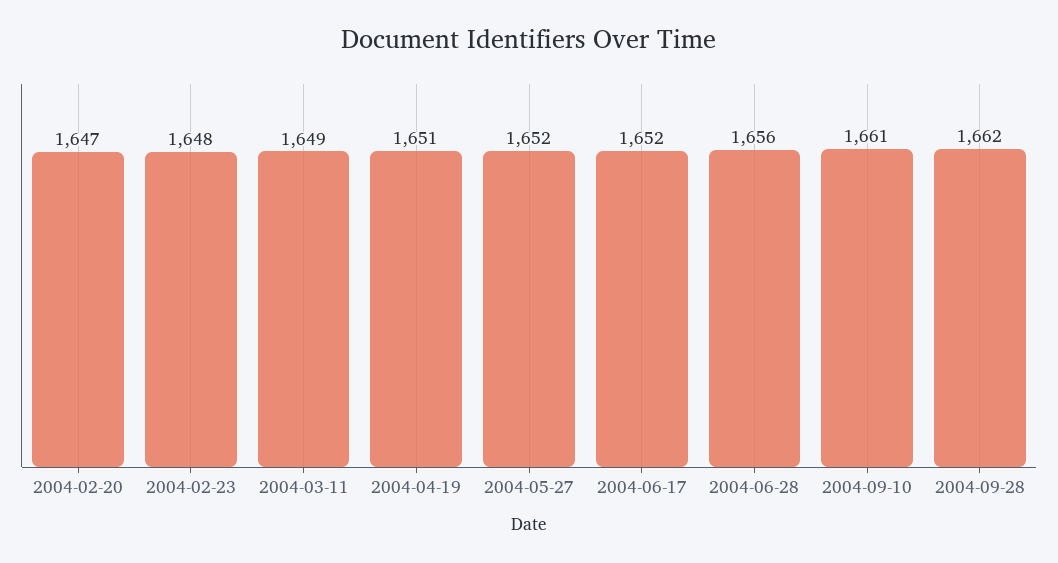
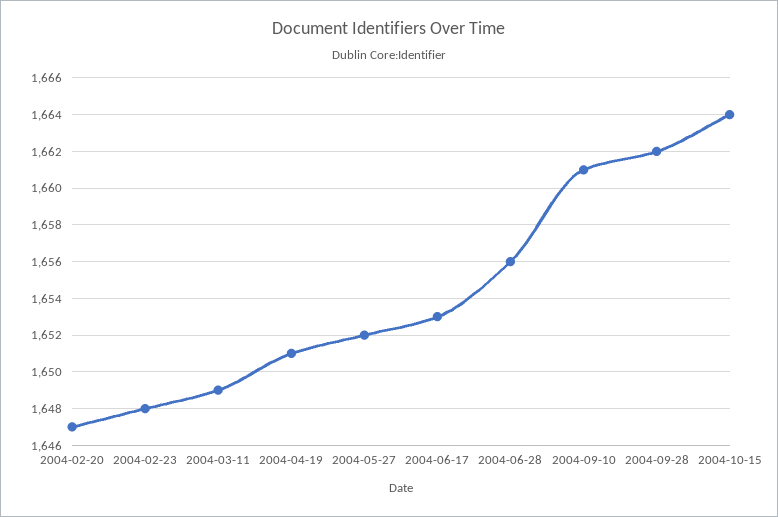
2004-06-17: 1652 -> 1653
2004-10-15: none -> 1664

